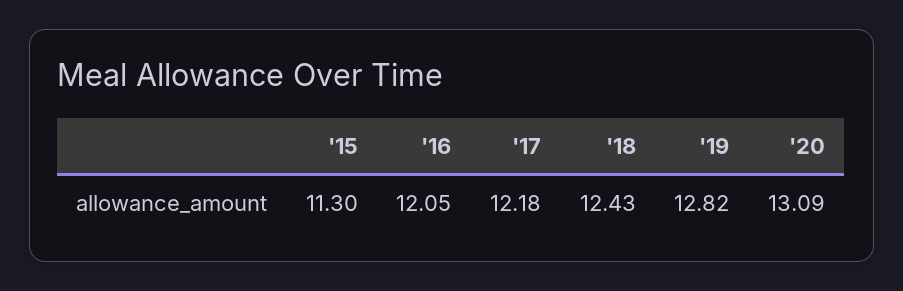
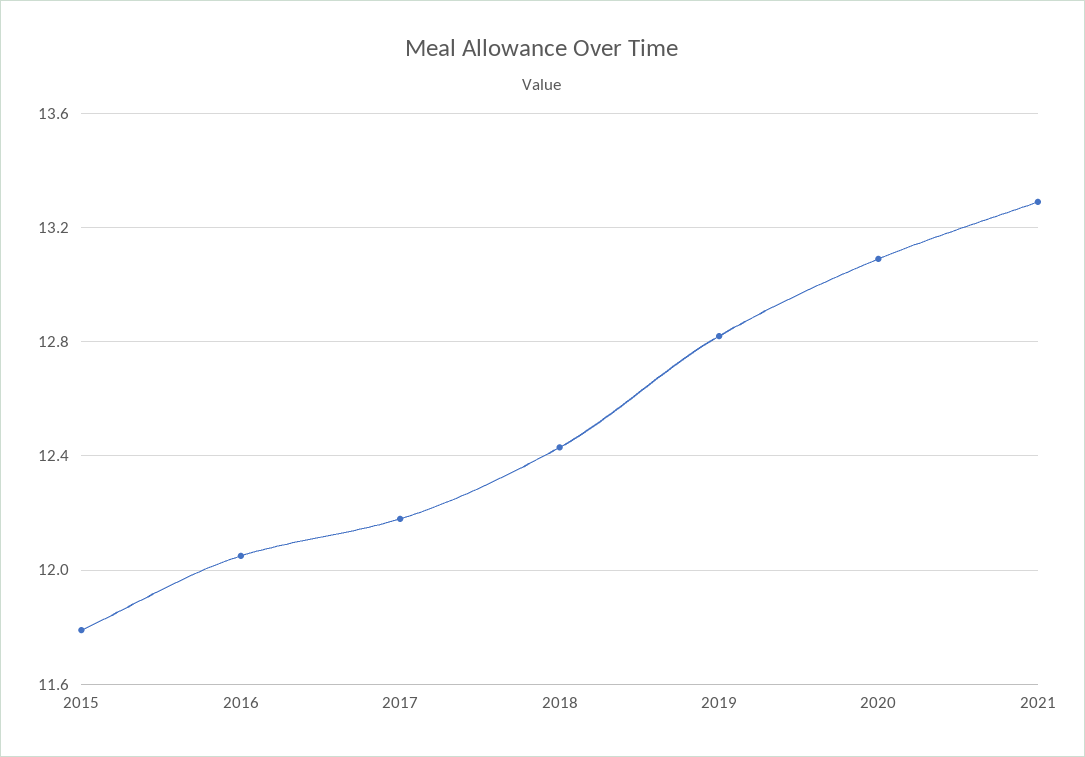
'15: 11.3 -> 11.8
2021: none -> 13.3

